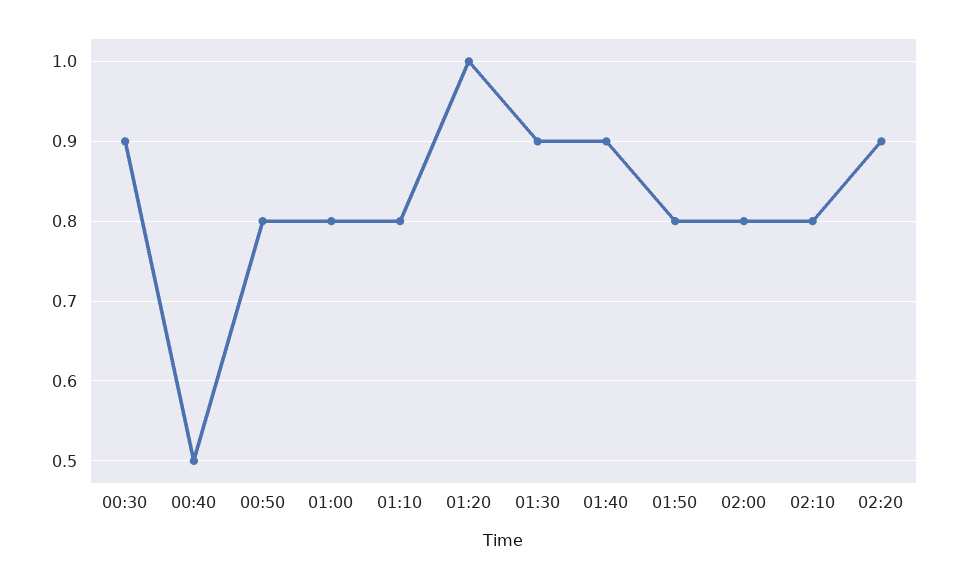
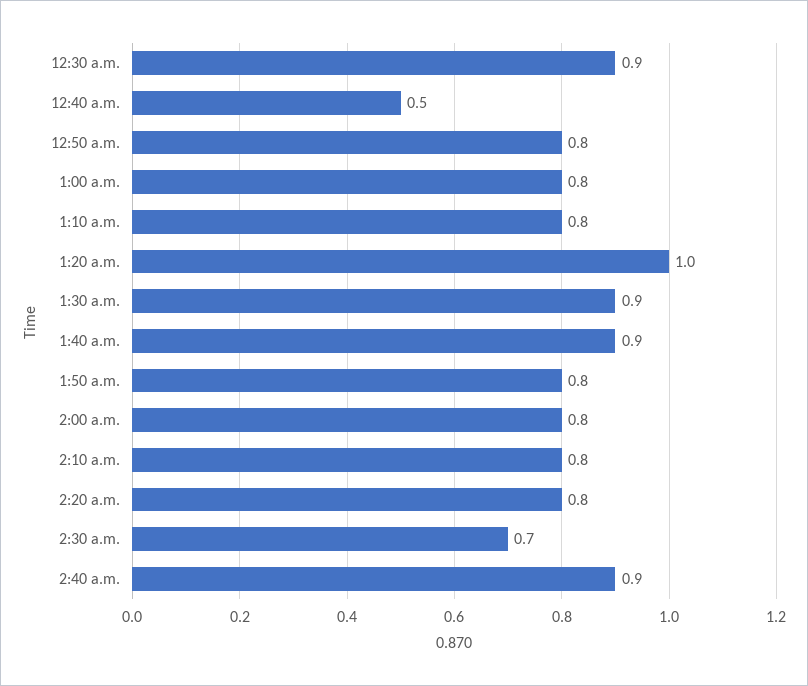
02:20: 0.9 -> 0.8
2:30 a.m.: none -> 0.7
2:40 a.m.: none -> 0.9

